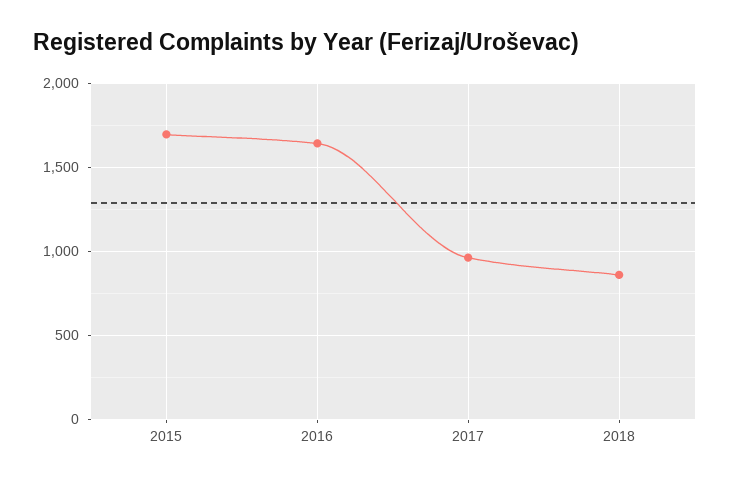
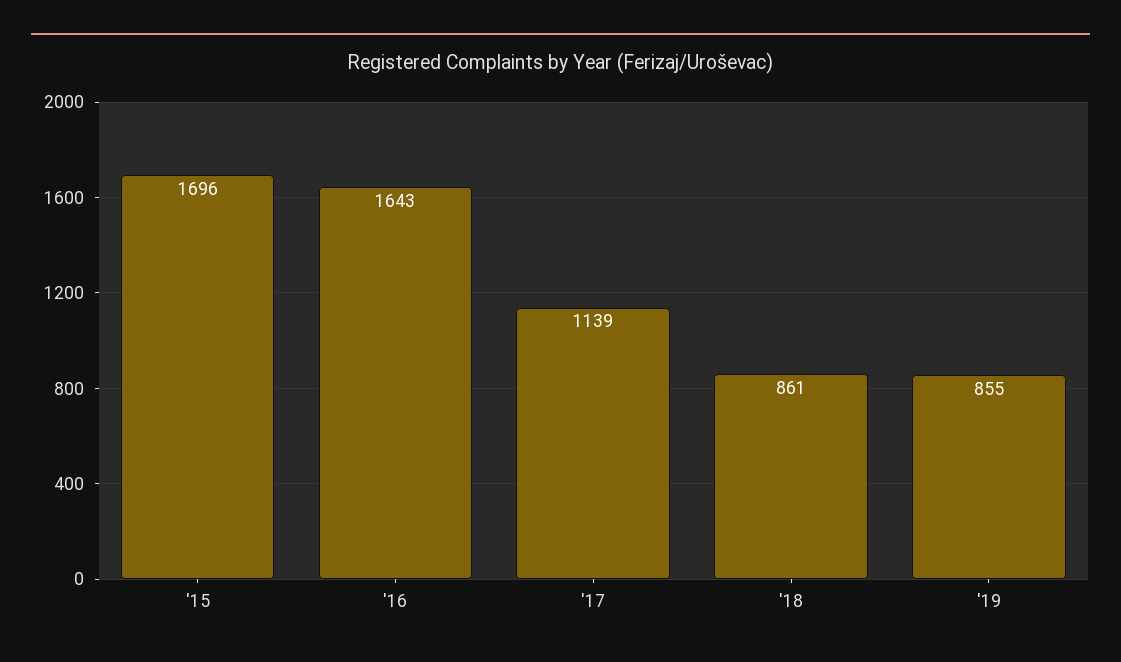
2017: 950 -> 1139
'19: none -> 855

